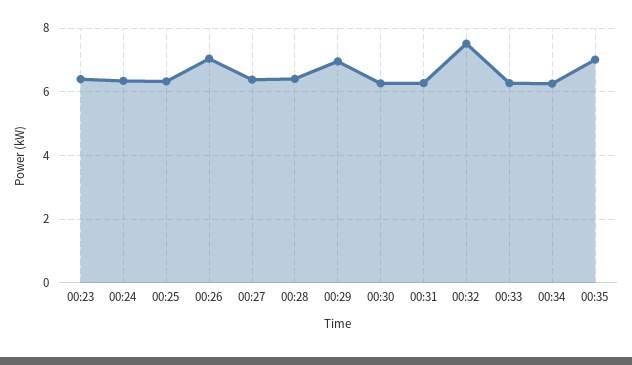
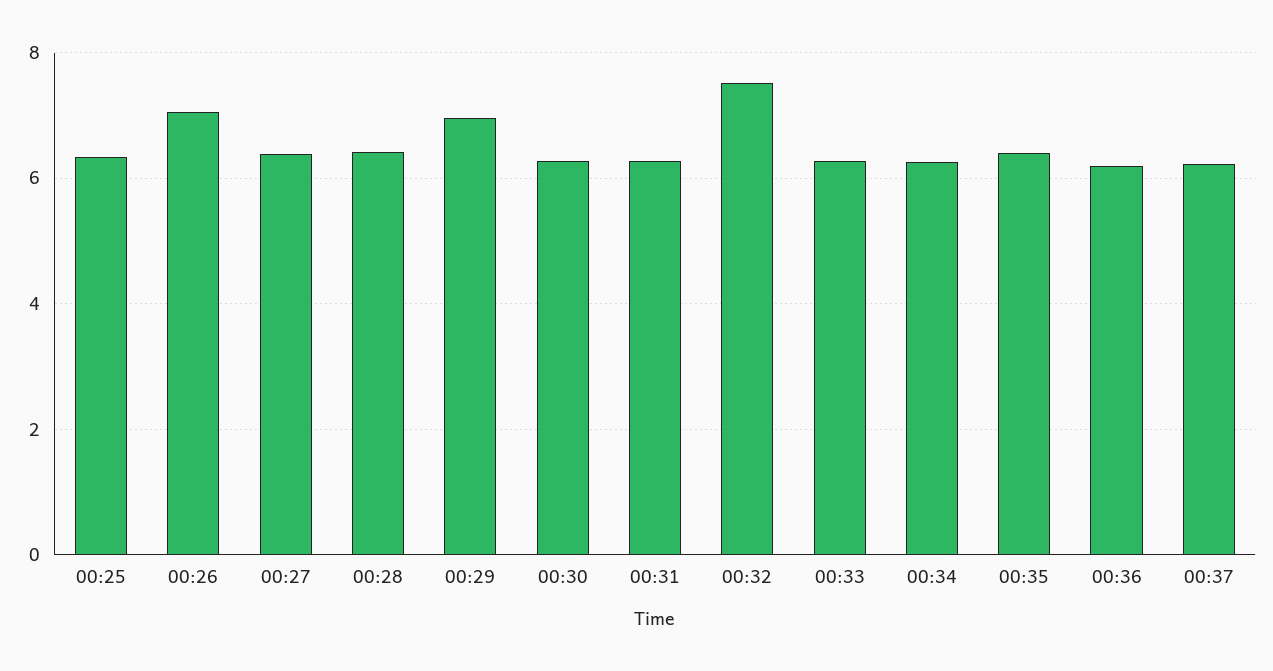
00:23: 6.4 -> none
00:24: 6.4 -> none
00:35: 7 -> 6.4
00:36: none -> 6.2
00:37: none -> 6.2

